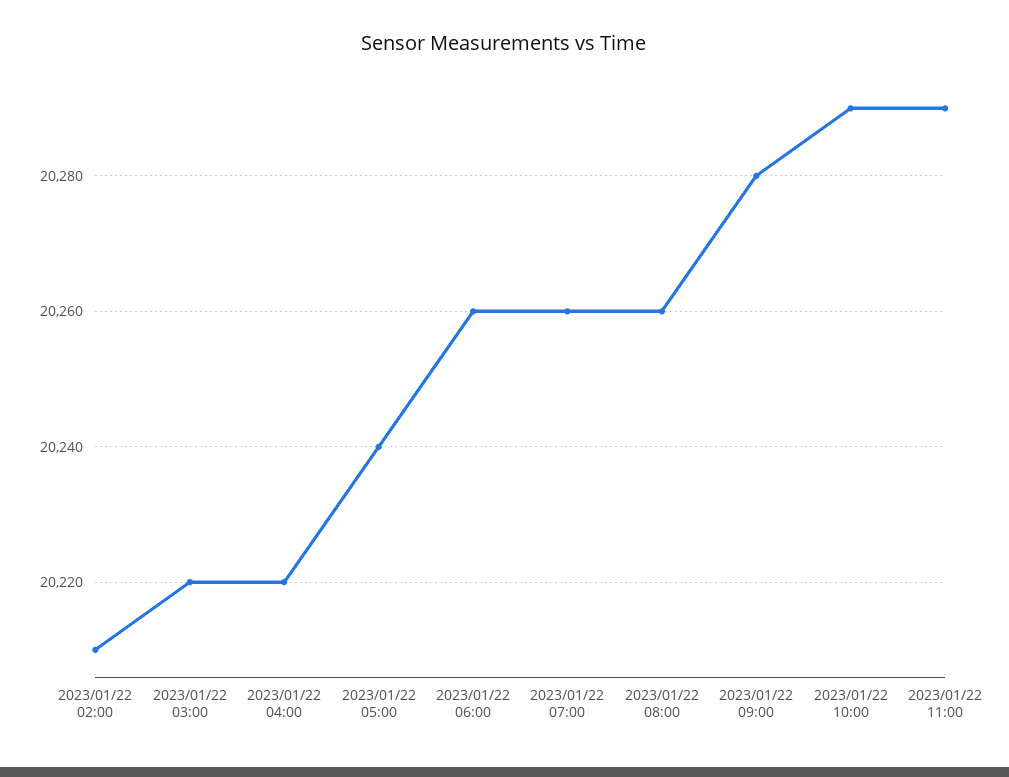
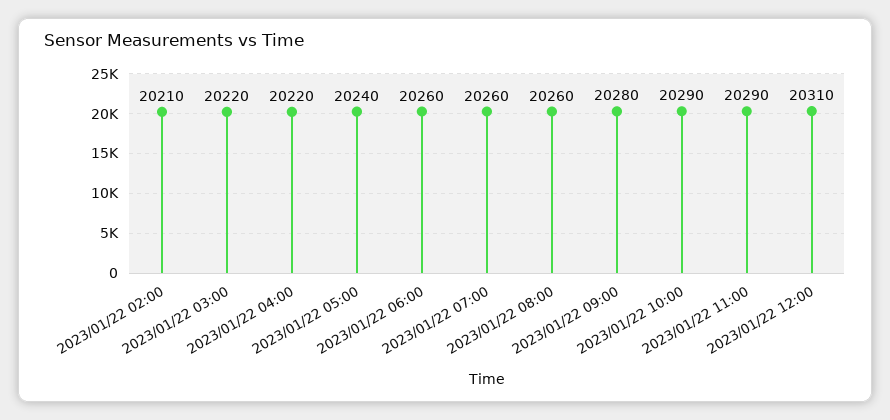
2023/01/22 12:00: none -> 20310

